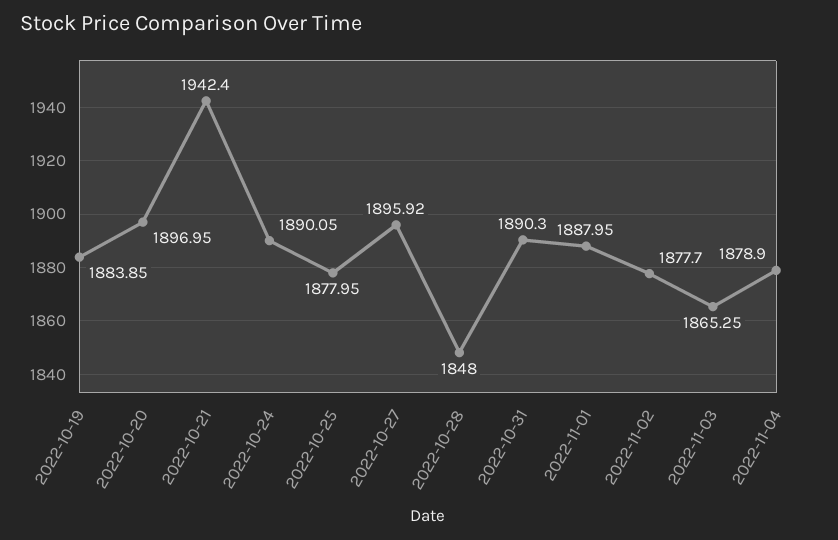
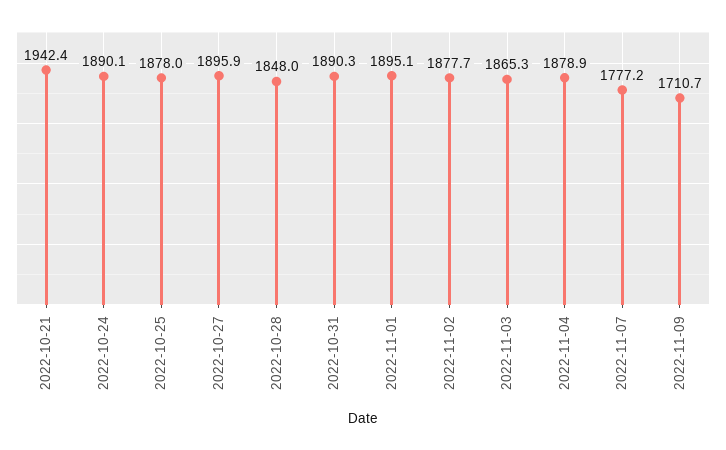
2022-10-19: 1883.85 -> none
2022-10-20: 1896.95 -> none
2022-11-01: 1887.95 -> 1895.1
2022-11-07: none -> 1777.2
2022-11-09: none -> 1710.7

